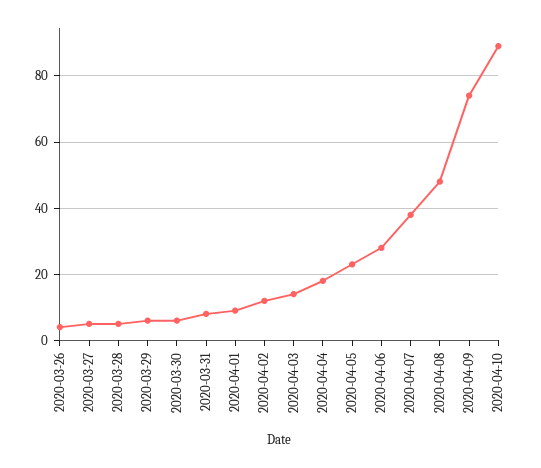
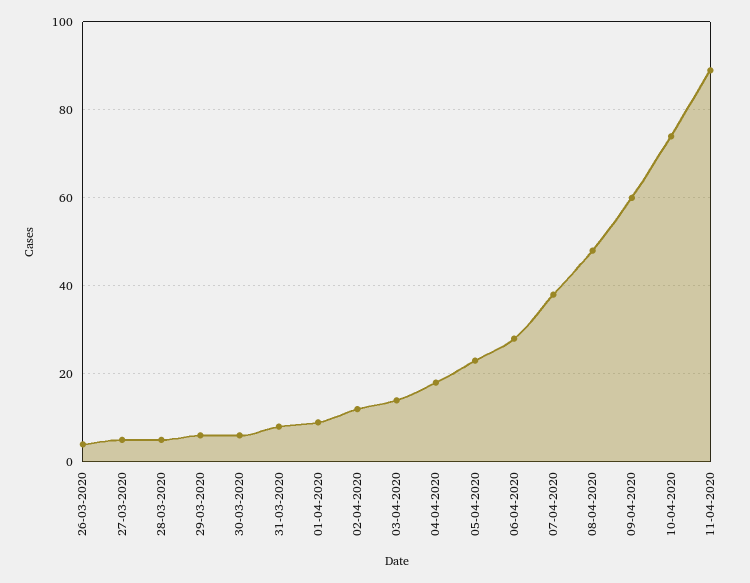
2020-04-09: 75 -> 60
2020-04-10: 90 -> 75
11-04-2020: none -> 90

